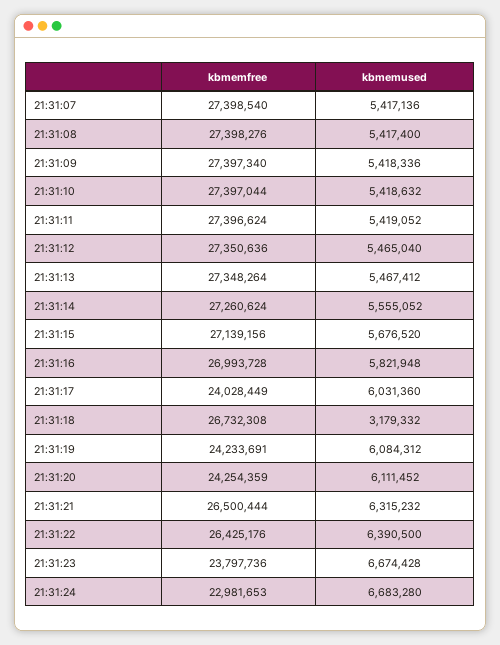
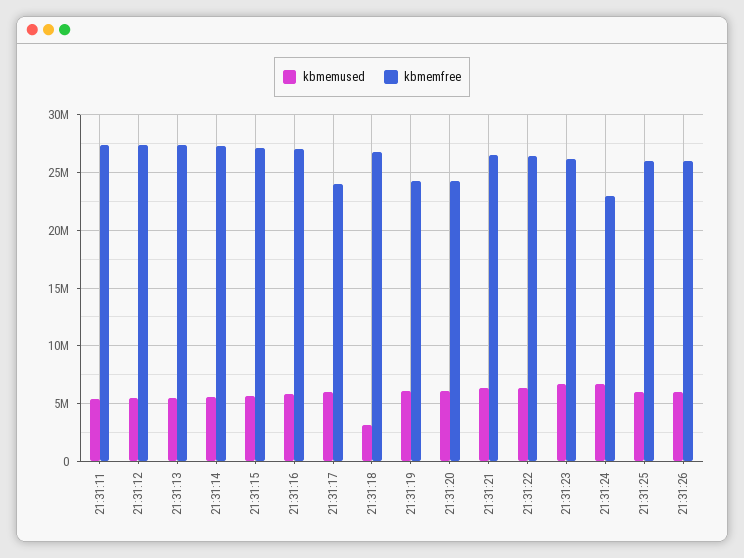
kbmemfree, 21:31:07: 27398540 -> none
kbmemused, 21:31:07: 5417136 -> none
kbmemfree, 21:31:08: 27398276 -> none
kbmemused, 21:31:08: 5417400 -> none
kbmemfree, 21:31:09: 27397340 -> none
kbmemused, 21:31:09: 5418336 -> none
kbmemfree, 21:31:10: 27397044 -> none
kbmemused, 21:31:10: 5418632 -> none
kbmemfree, 21:31:23: 23797736 -> 26000000
kbmemused, 21:31:25: none -> 6000000
kbmemfree, 21:31:25: none -> 26000000
kbmemused, 21:31:26: none -> 6000000
kbmemfree, 21:31:26: none -> 26000000

